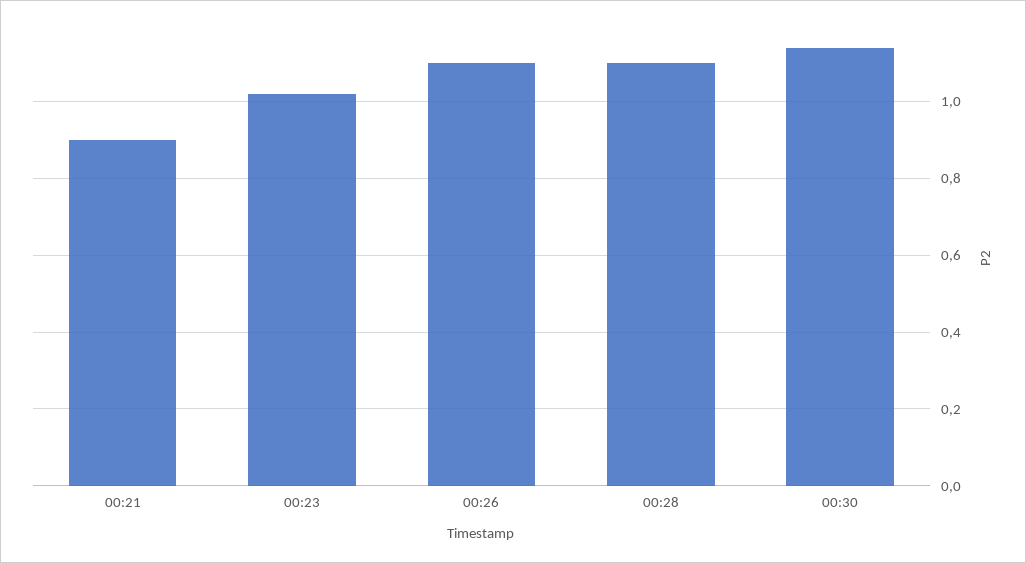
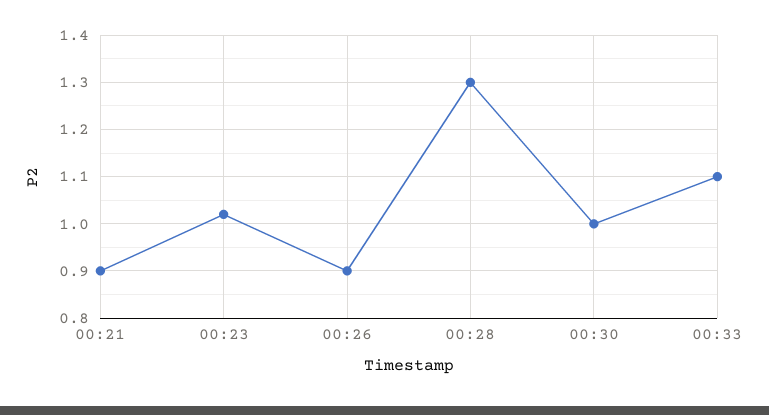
00:26: 1.1 -> 0.9
00:28: 1.1 -> 1.3
00:30: 1.15 -> 1
00:33: none -> 1.1

